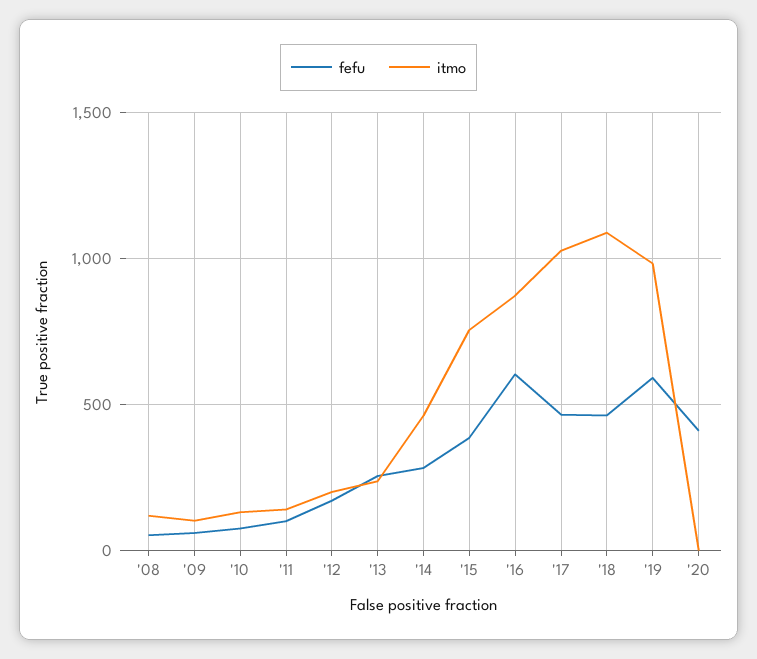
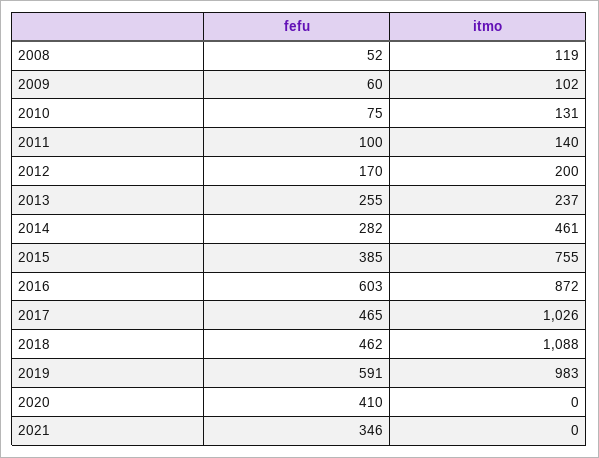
fefu, 2021: none -> 346
itmo, 2021: none -> 0

